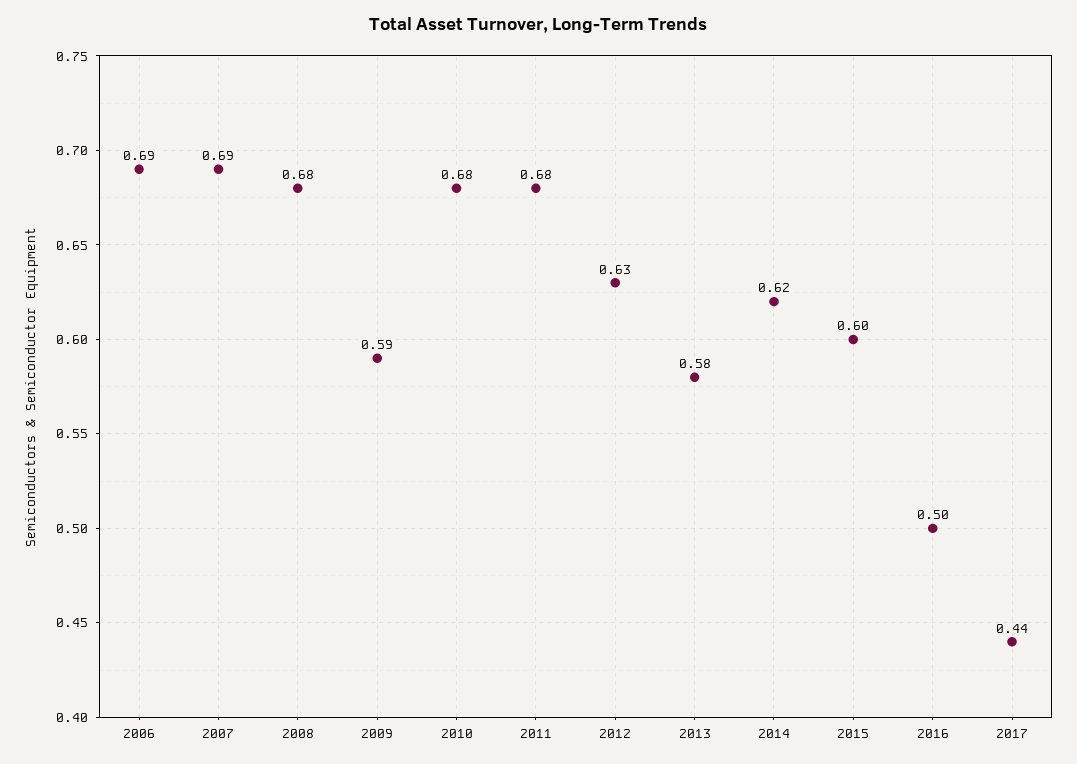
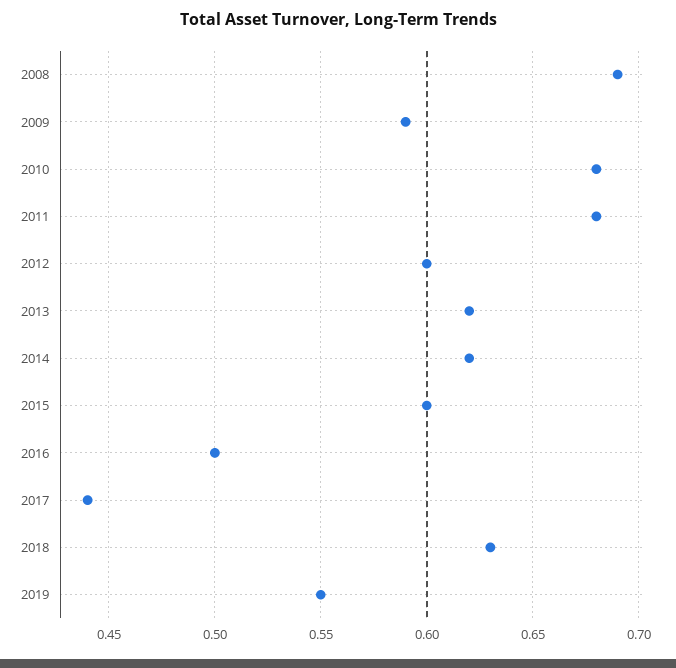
2006: 0.69 -> none
2007: 0.69 -> none
2008: 0.68 -> 0.69
2012: 0.63 -> 0.6
2013: 0.58 -> 0.62
2018: none -> 0.63
2019: none -> 0.55

